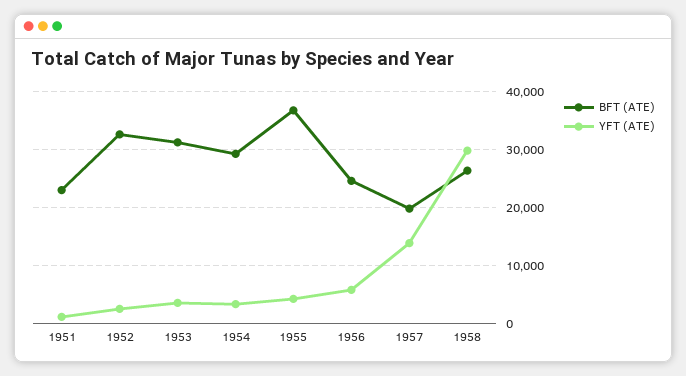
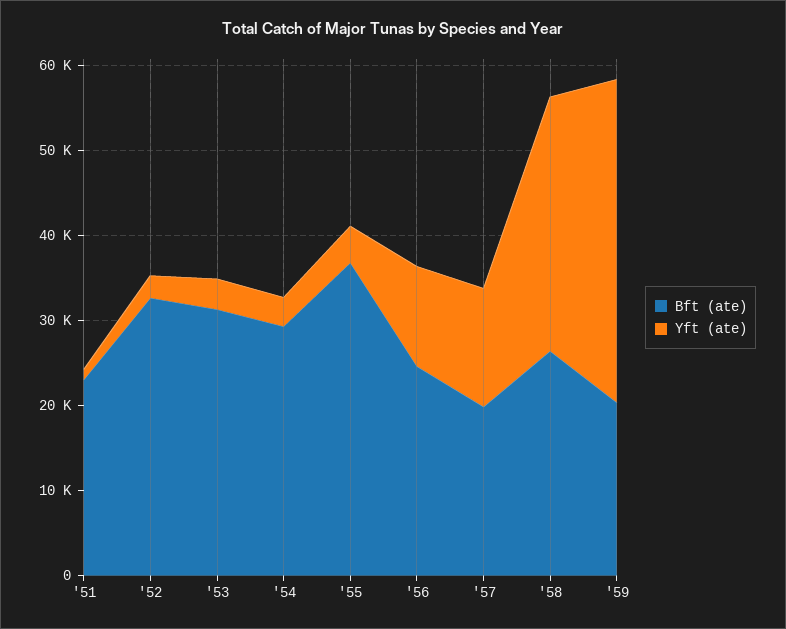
YFT (ATE), 1956: 6000 -> 12000
BFT (ATE), '59: none -> 20000
YFT (ATE), '59: none -> 38000

